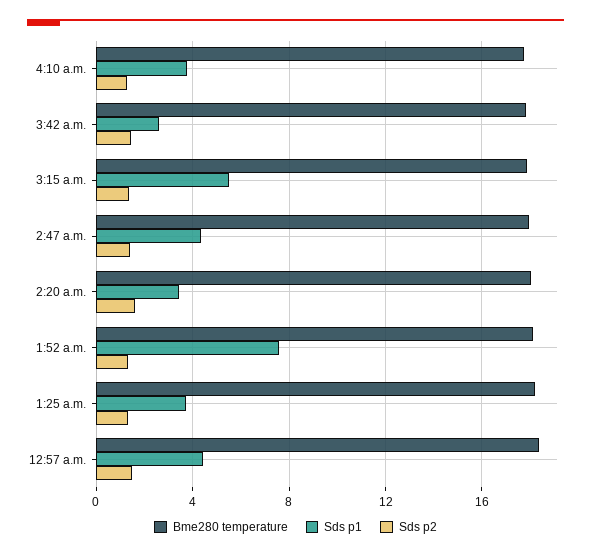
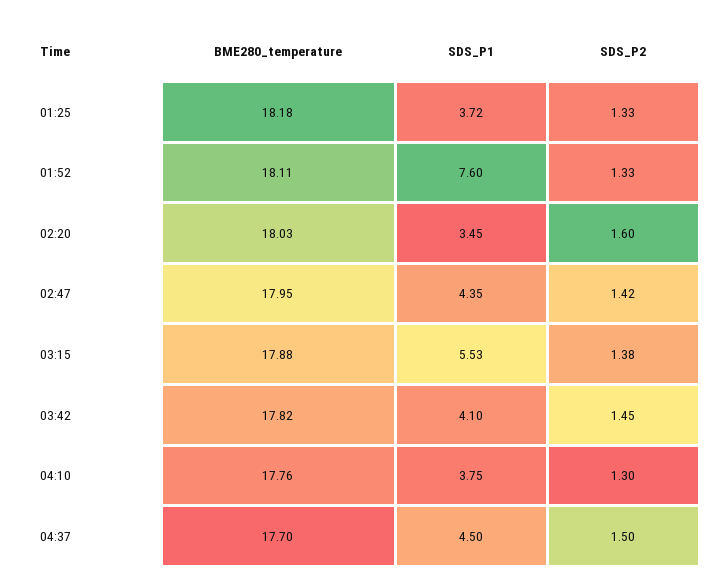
Sds p1, 3:42 a.m.: 2.5 -> 4.1
Bme280 temperature, 12:57 a.m.: 18.5 -> none
Sds p1, 12:57 a.m.: 4.5 -> none
Sds p2, 12:57 a.m.: 1.5 -> none
Bme280 temperature, 04:37: none -> 17.7
Sds p1, 04:37: none -> 4.5
Sds p2, 04:37: none -> 1.5

